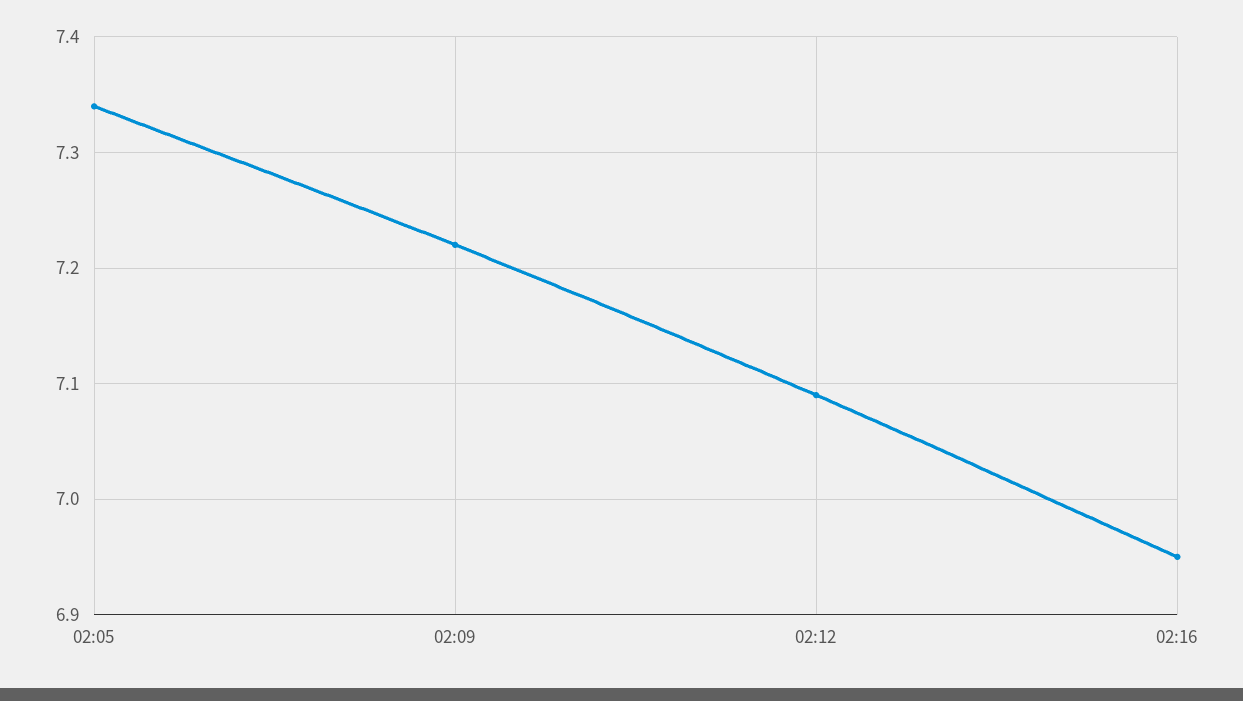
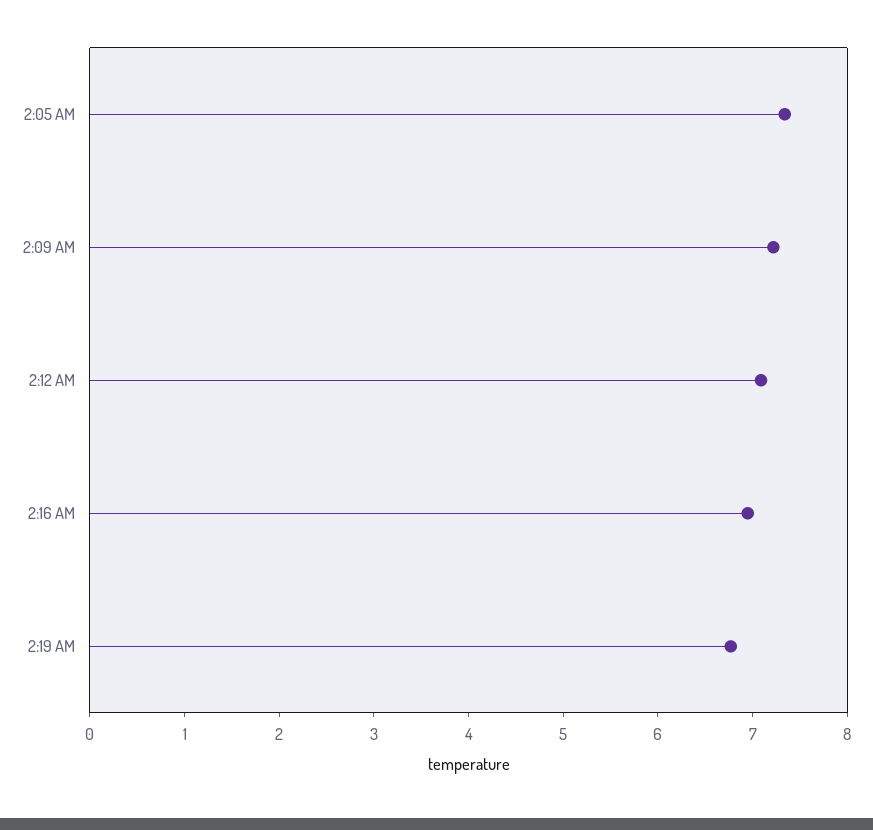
2:19 AM: none -> 6.8

